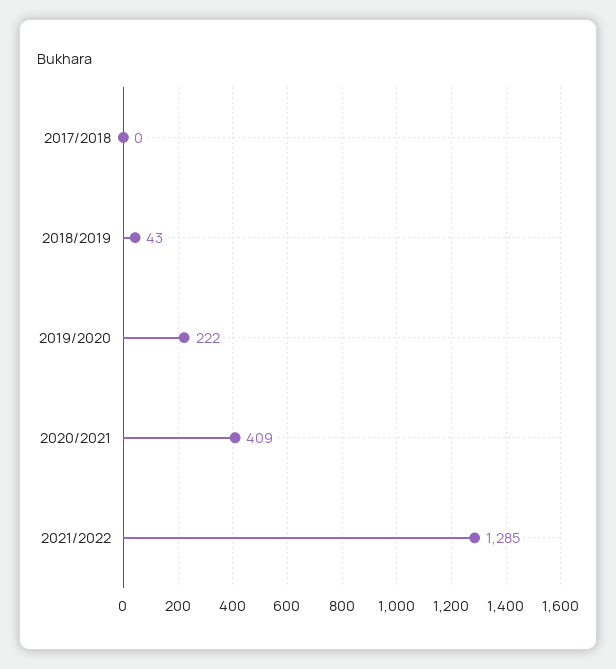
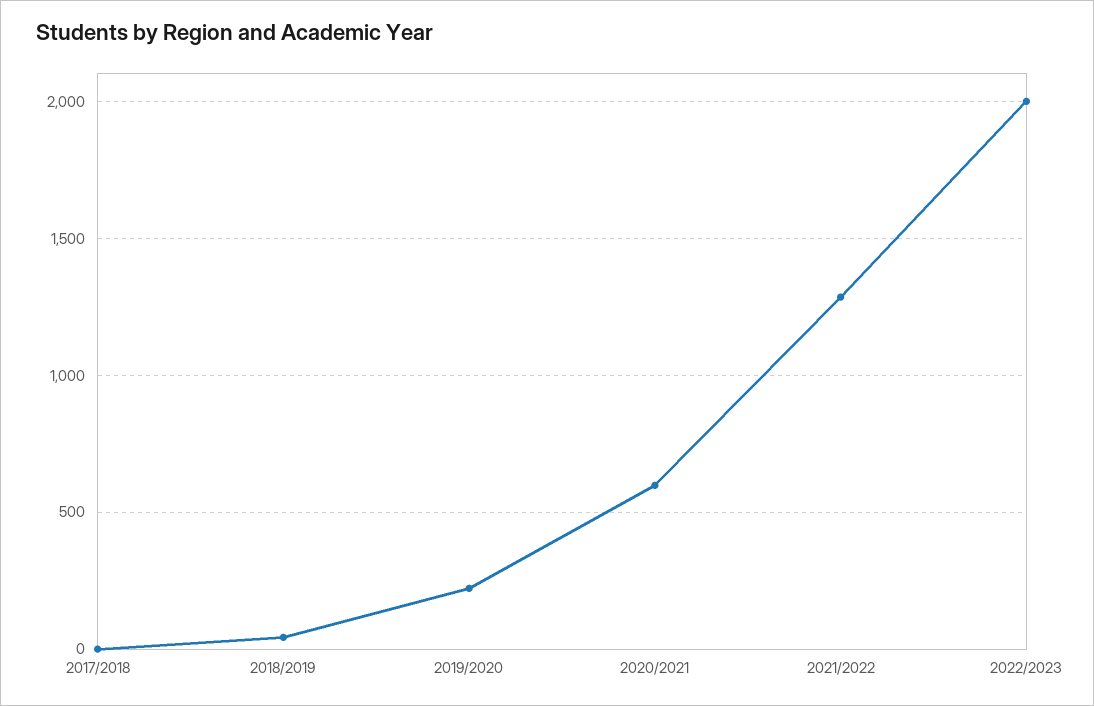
2020/2021: 409 -> 600
2022/2023: none -> 2000

